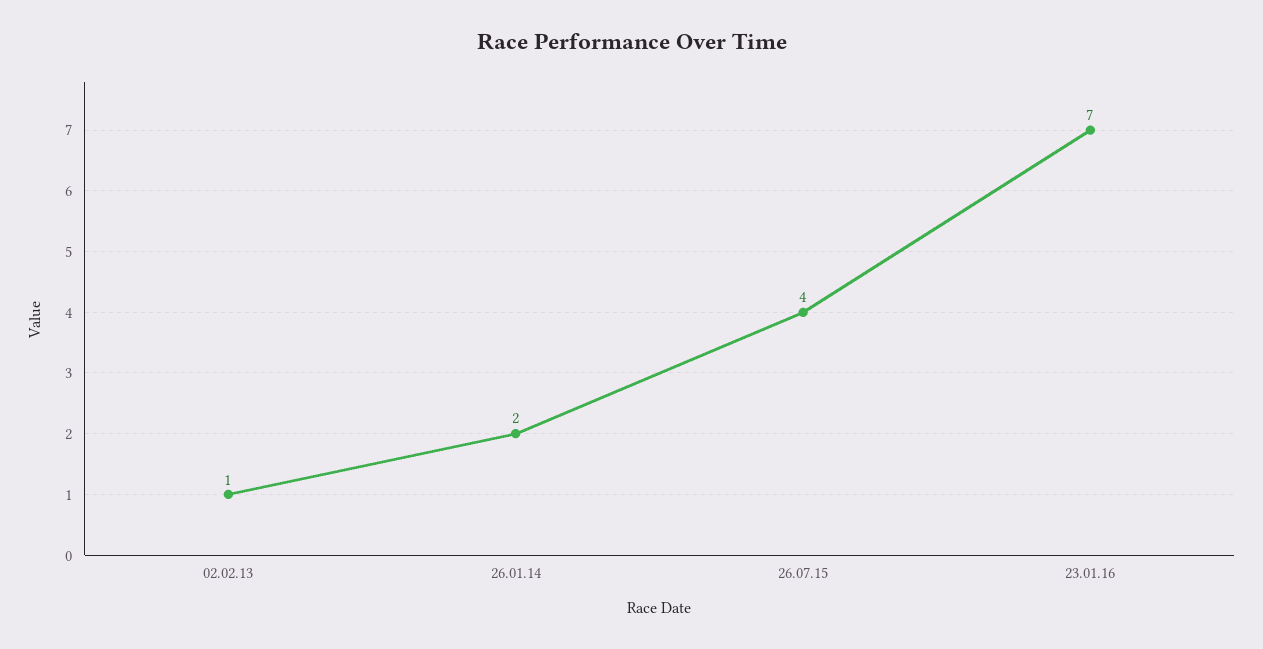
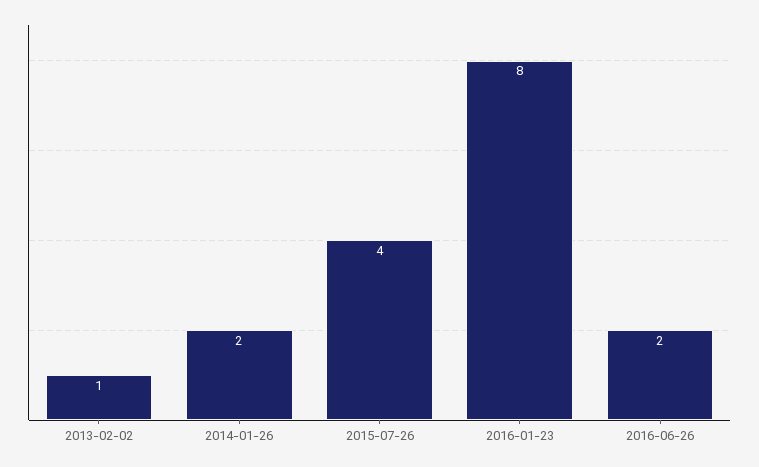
23.01.16: 7 -> 8
2016-06-26: none -> 2

